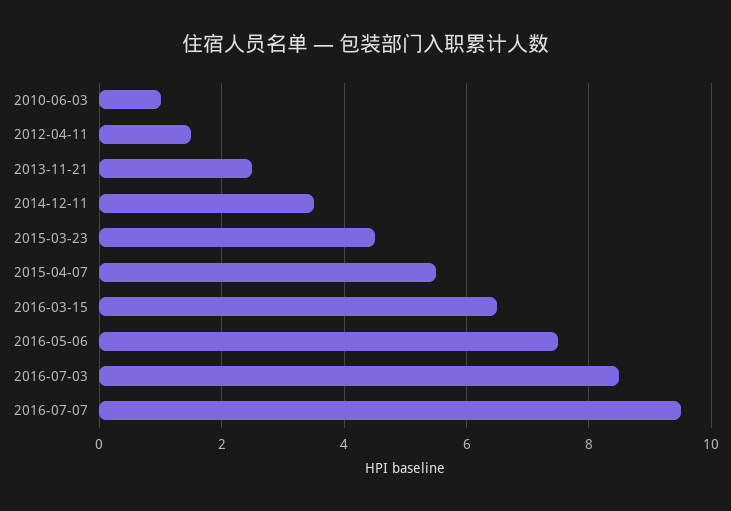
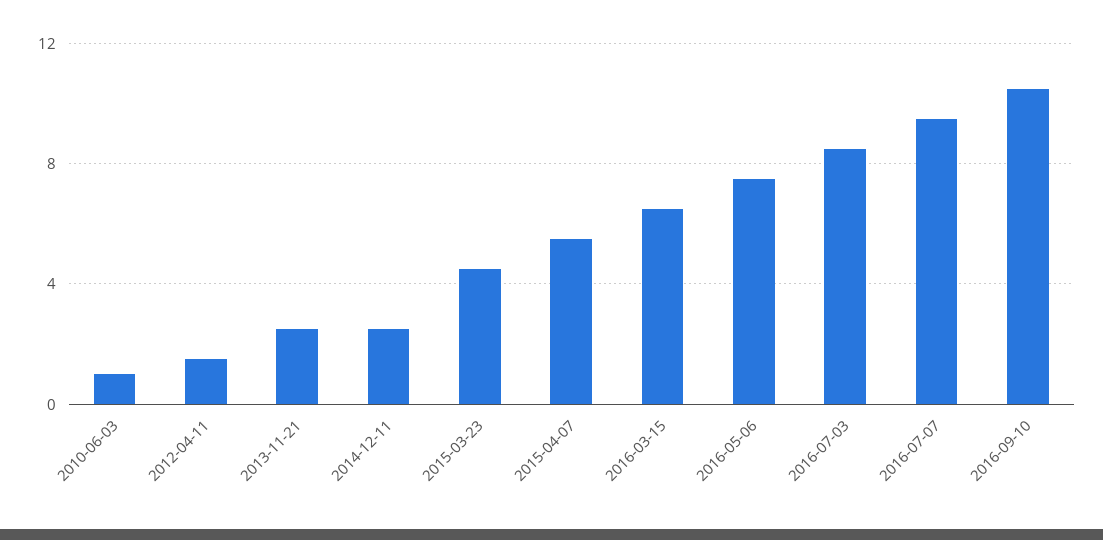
2014-12-11: 3.5 -> 2.5
2016-09-10: none -> 10.5

